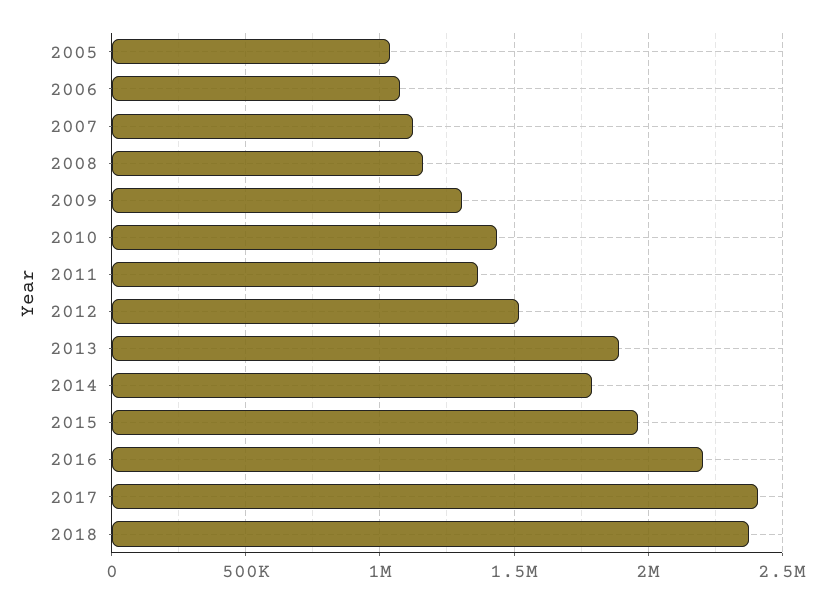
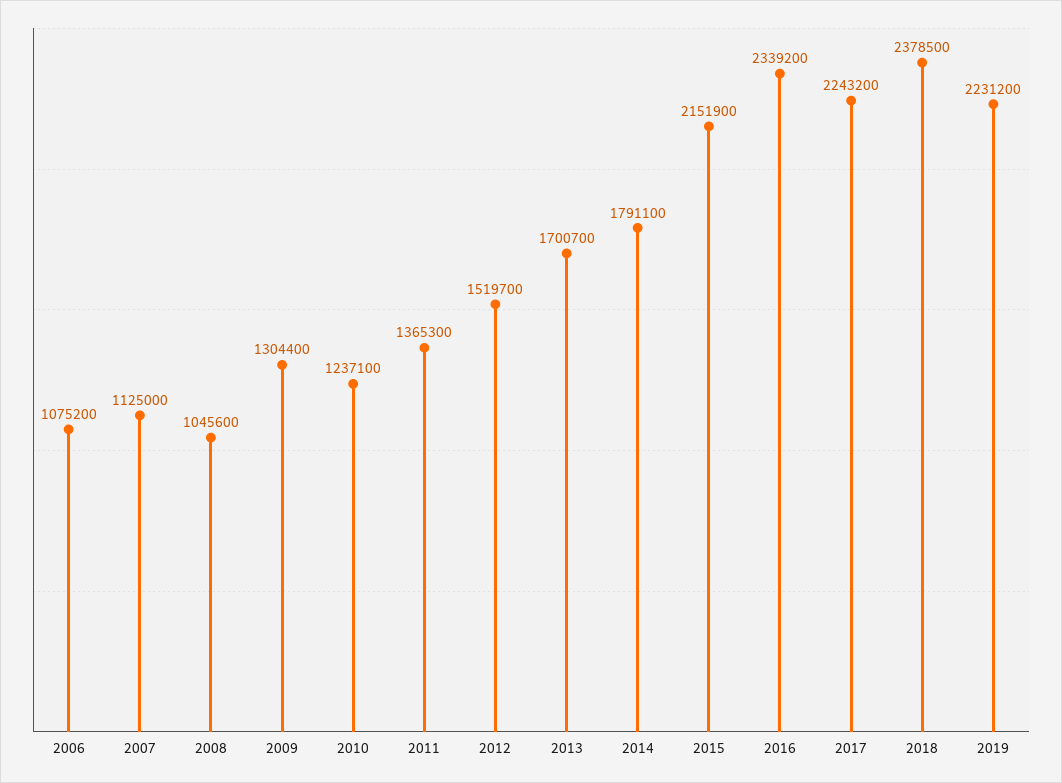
2005: 1050000 -> none
2008: 1150000 -> 1045600
2010: 1450000 -> 1237100
2013: 1900000 -> 1700700
2015: 1950000 -> 2151900
2016: 2200000 -> 2339200
2017: 2400000 -> 2243200
2019: none -> 2231200

